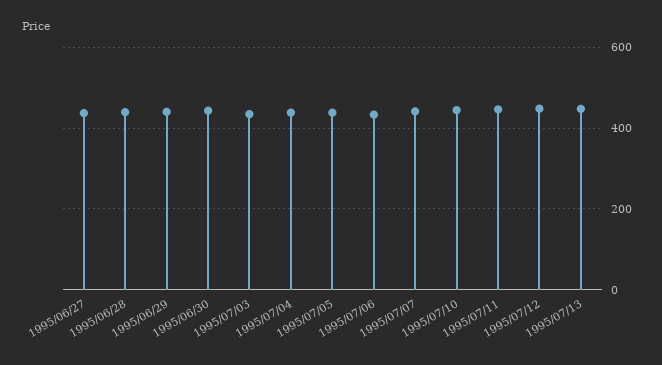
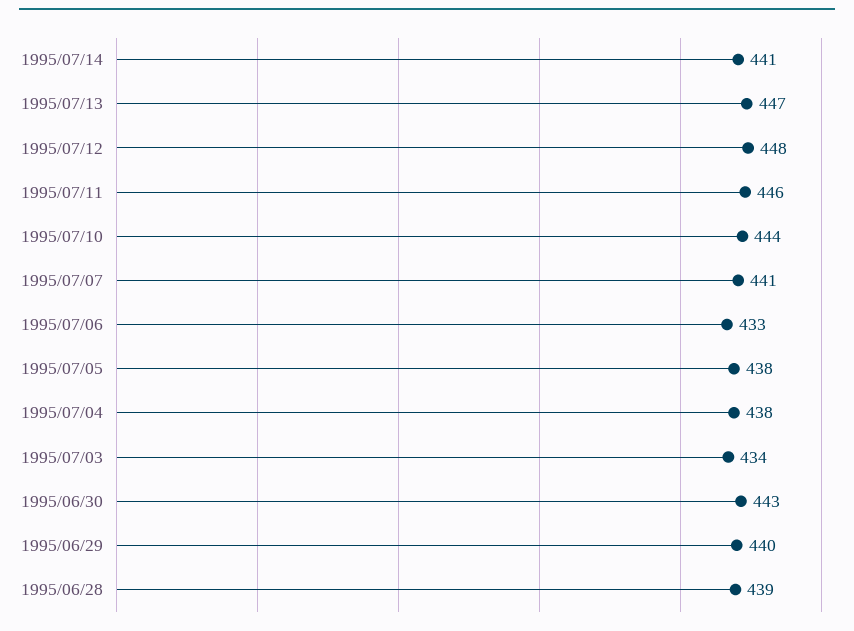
1995/06/27: 440 -> none
1995/07/14: none -> 441

